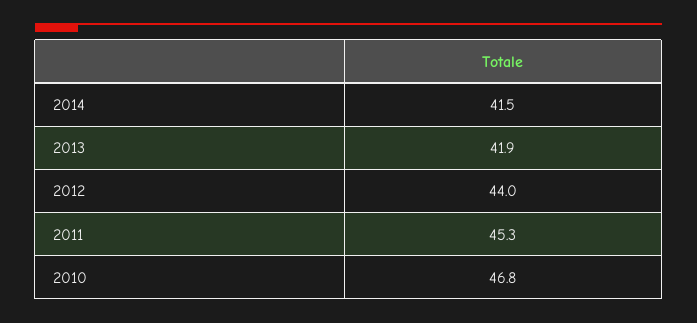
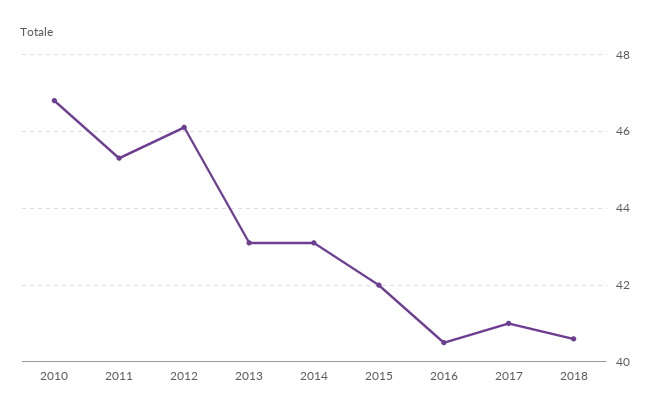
2014: 41.5 -> 43
2013: 41.9 -> 43
2012: 44 -> 46
2015: none -> 42
2016: none -> 40.5
2017: none -> 41
2018: none -> 40.5

